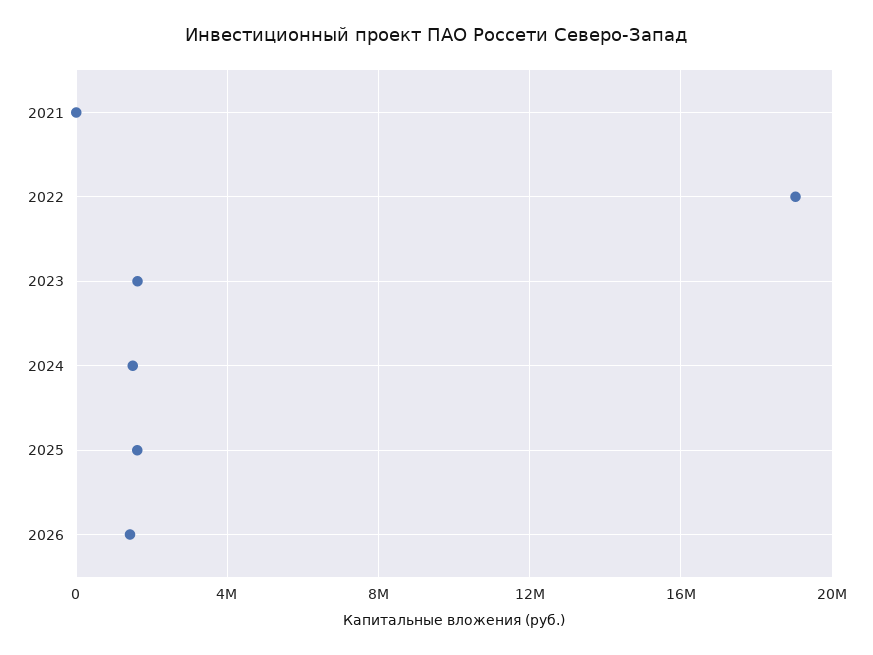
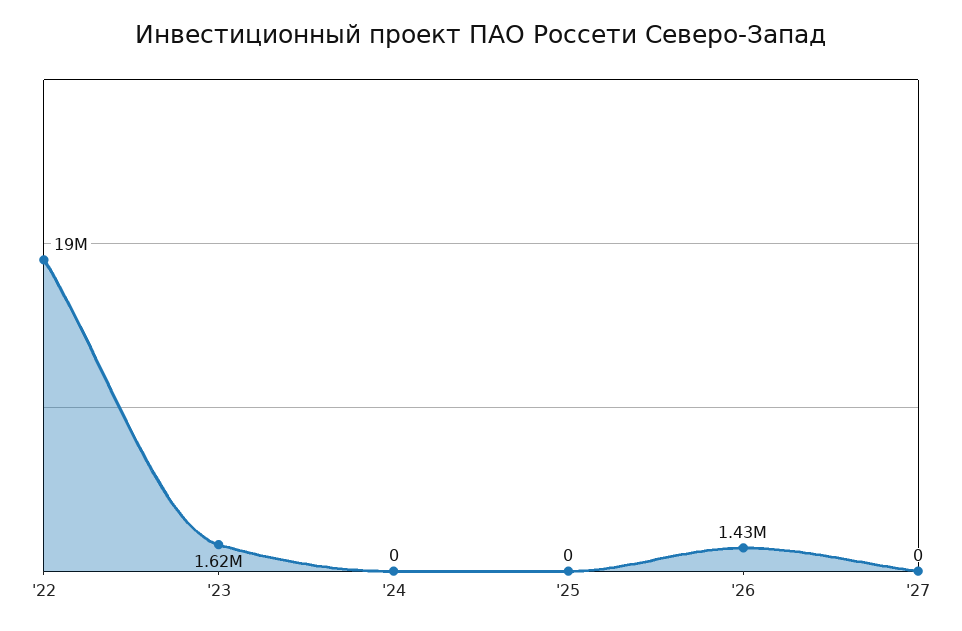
2021: 0 -> none
2024: 1500000 -> 0
2025: 1500000 -> 0
'27: none -> 0

